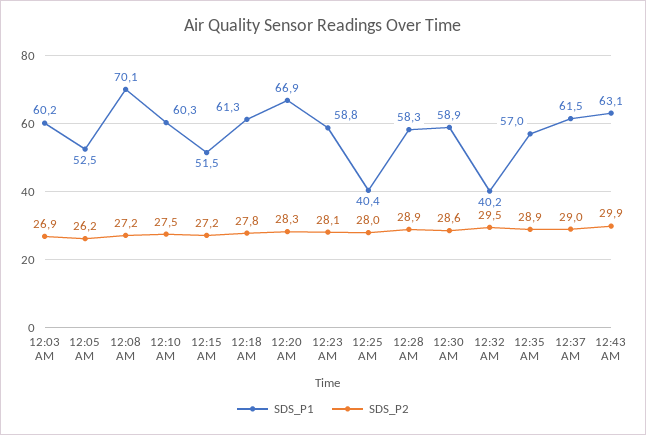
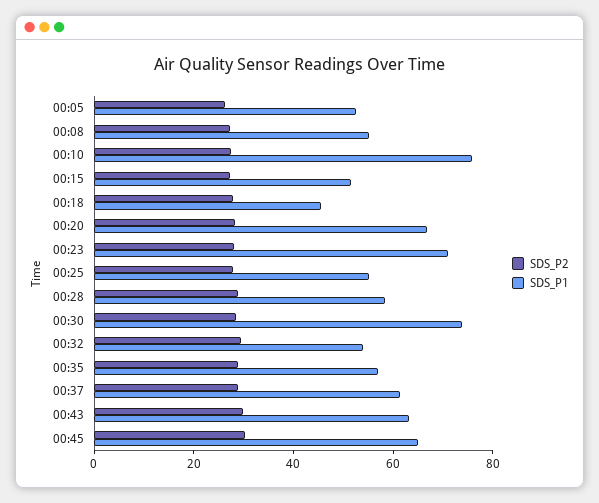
SDS_P1, 12:03 AM: 60.2 -> none
SDS_P2, 12:03 AM: 26.9 -> none
SDS_P1, 12:08 AM: 70.1 -> 55
SDS_P1, 12:10 AM: 60.3 -> 75
SDS_P1, 12:18 AM: 61.3 -> 45
SDS_P1, 12:23 AM: 58.8 -> 70
SDS_P1, 12:25 AM: 40.4 -> 55
SDS_P1, 12:30 AM: 58.9 -> 75
SDS_P1, 12:32 AM: 40.2 -> 55
SDS_P2, 00:45: none -> 30
SDS_P1, 00:45: none -> 65

